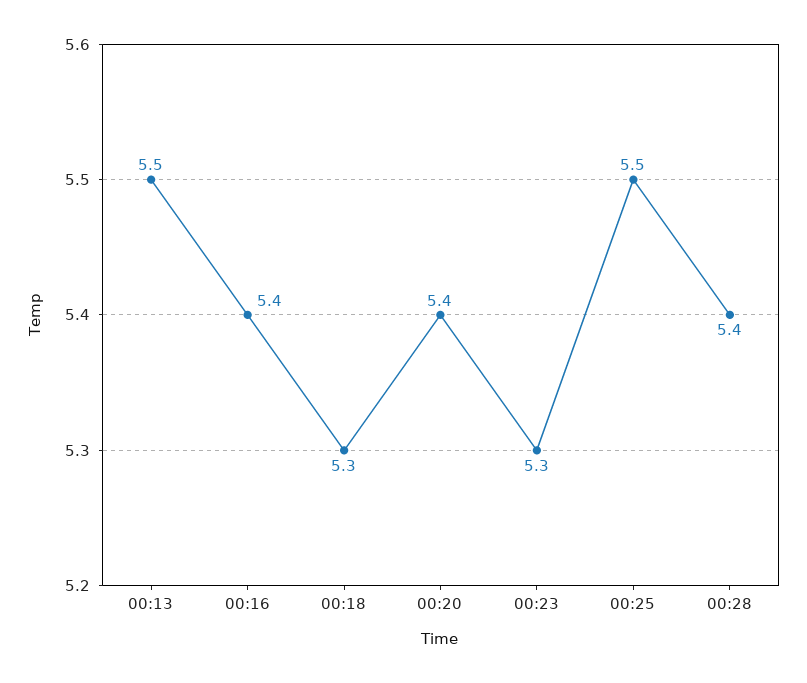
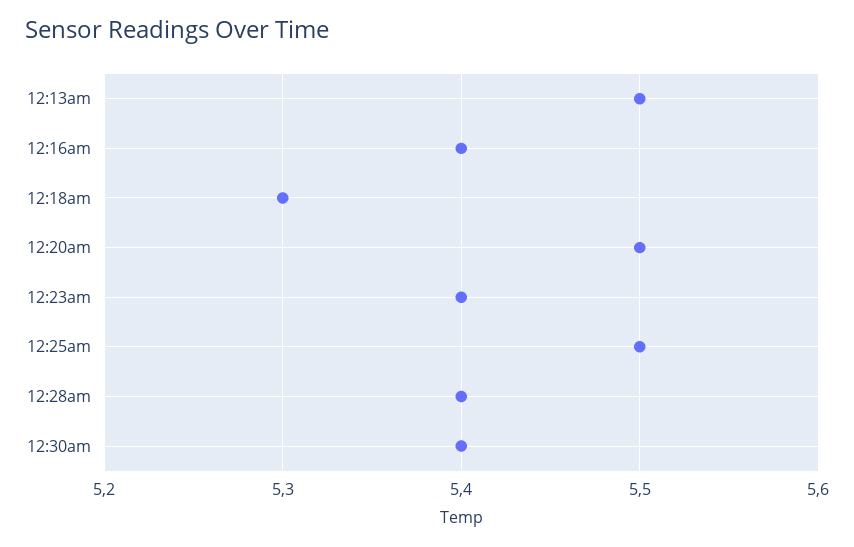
00:20: 5.4 -> 5.5
00:23: 5.3 -> 5.4
12:30am: none -> 5.4

